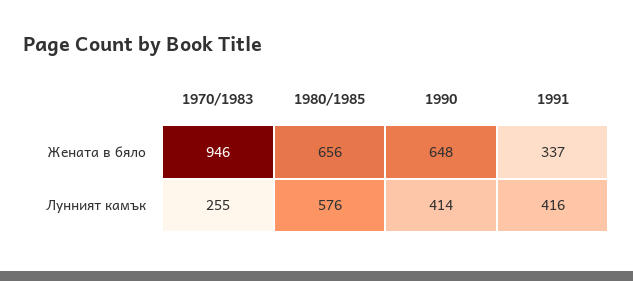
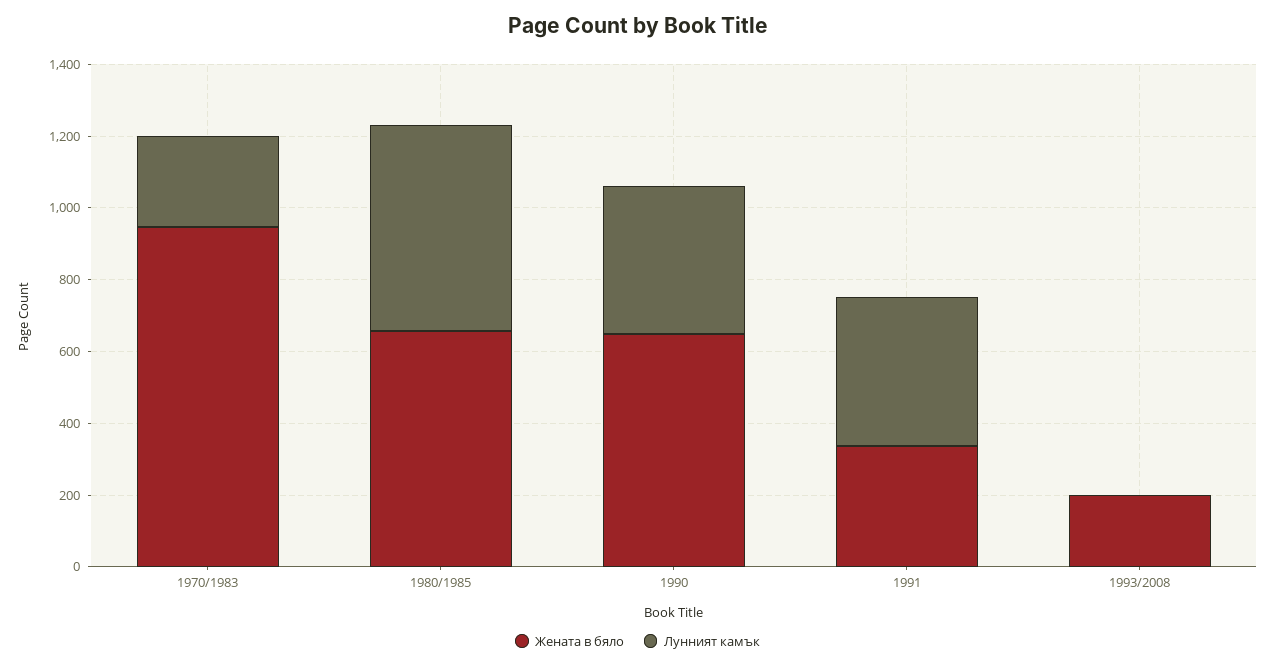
Жената в бяло, 1993/2008: none -> 200
Лунният камък, 1993/2008: none -> 0

